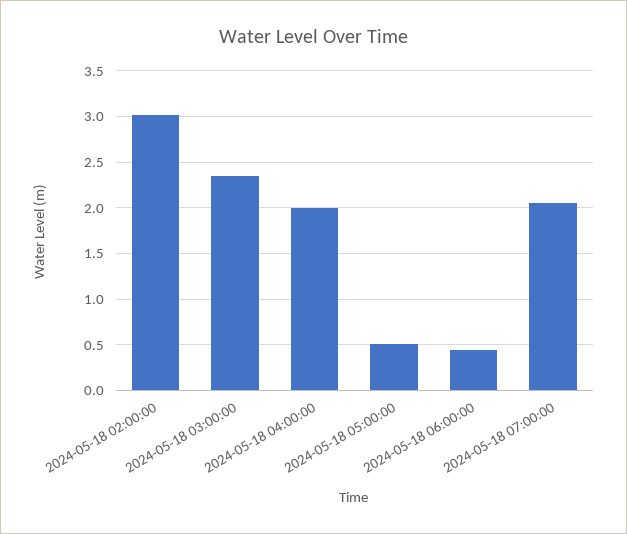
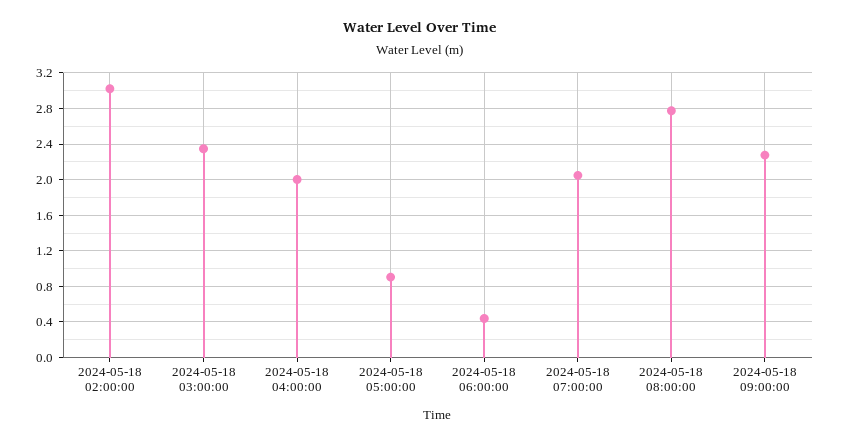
2024-05-18 05:00:00: 0.5 -> 0.9
2024-05-18 08:00:00: none -> 2.8
2024-05-18 09:00:00: none -> 2.3

